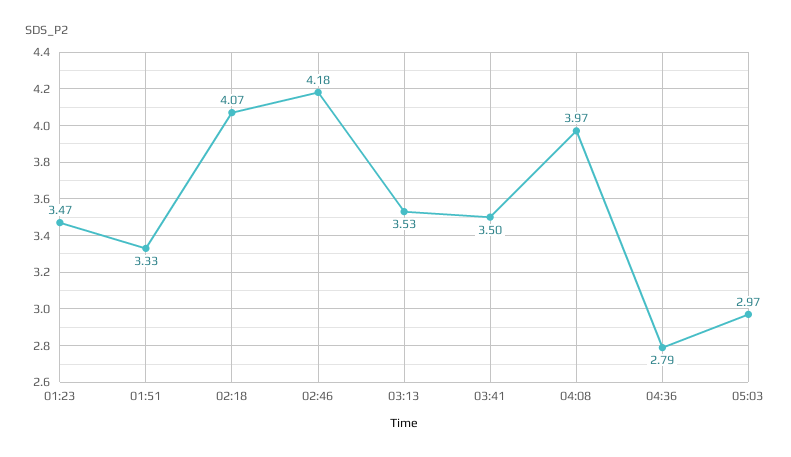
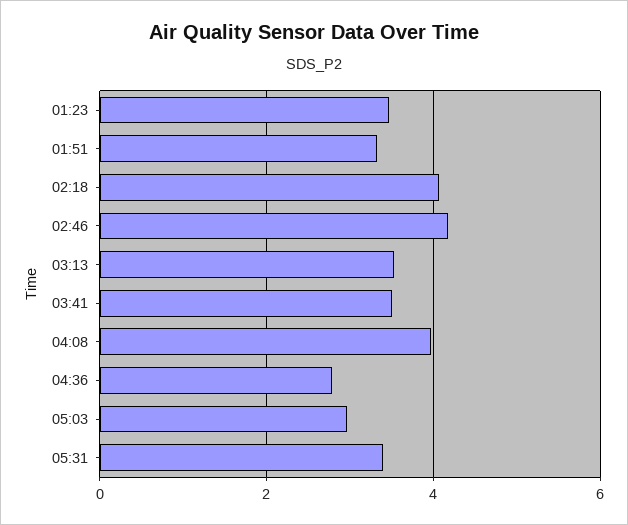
05:31: none -> 3.4

